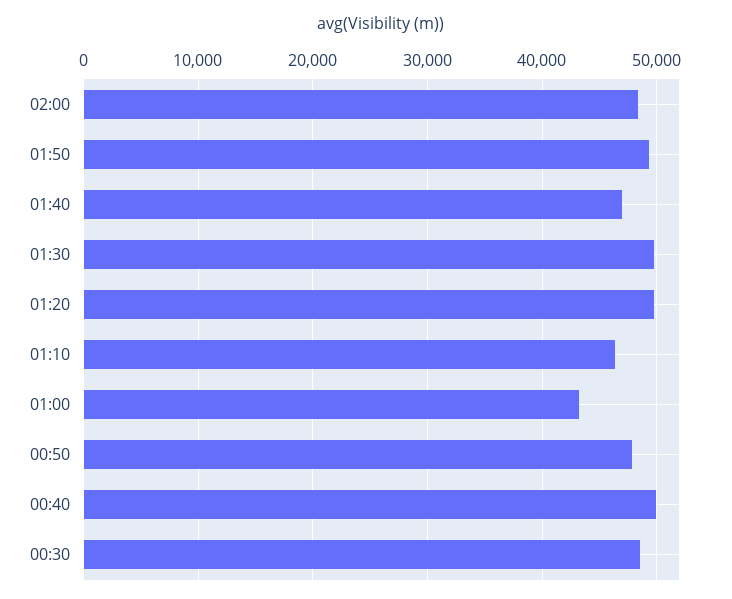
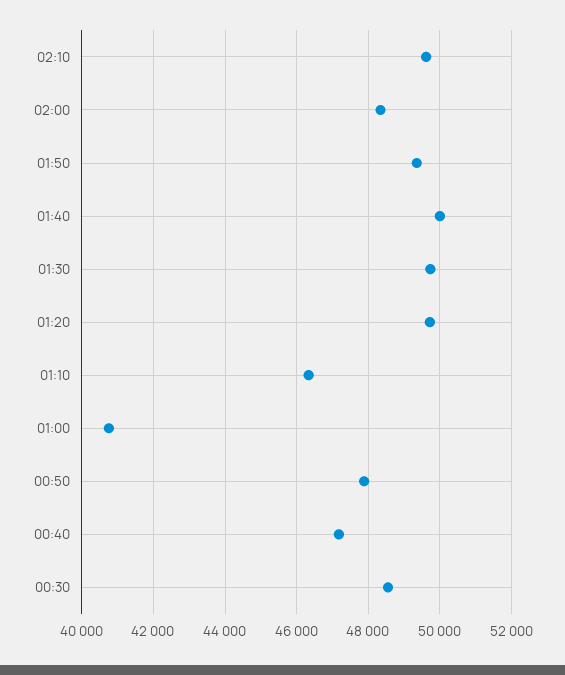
01:40: 47000 -> 50000
01:00: 43000 -> 40800
00:40: 50000 -> 47200
02:10: none -> 49600

